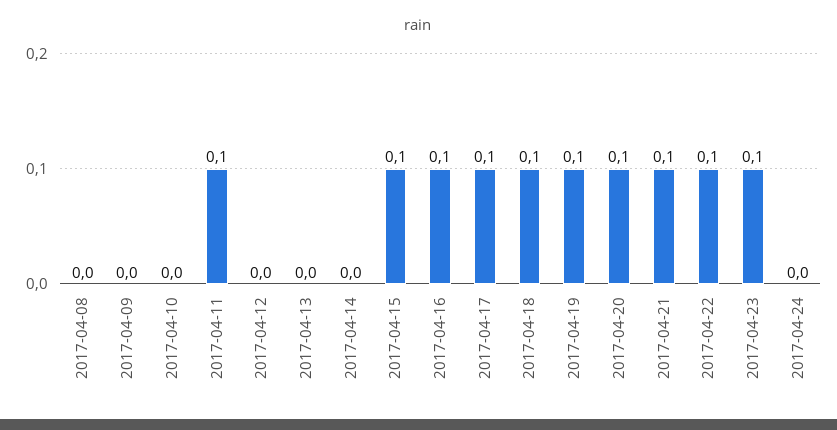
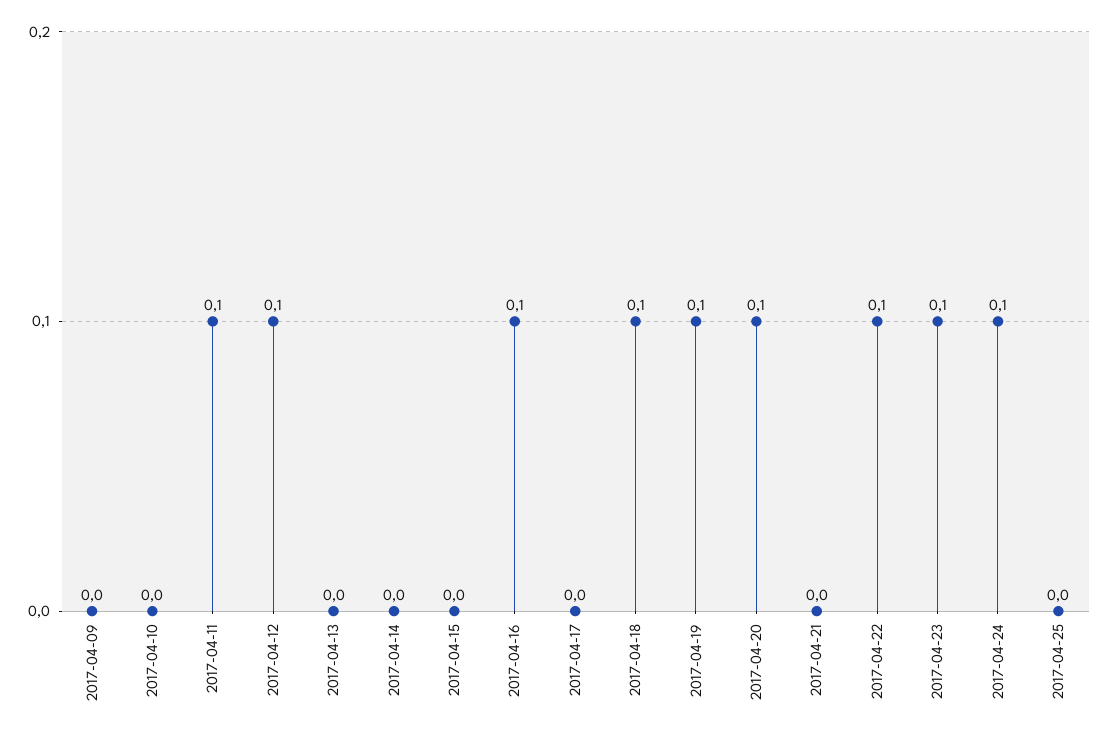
2017-04-08: 0 -> none
2017-04-12: 0 -> 0.1
2017-04-15: 0.1 -> 0
2017-04-17: 0.1 -> 0
2017-04-21: 0.1 -> 0
2017-04-24: 0 -> 0.1
2017-04-25: none -> 0

